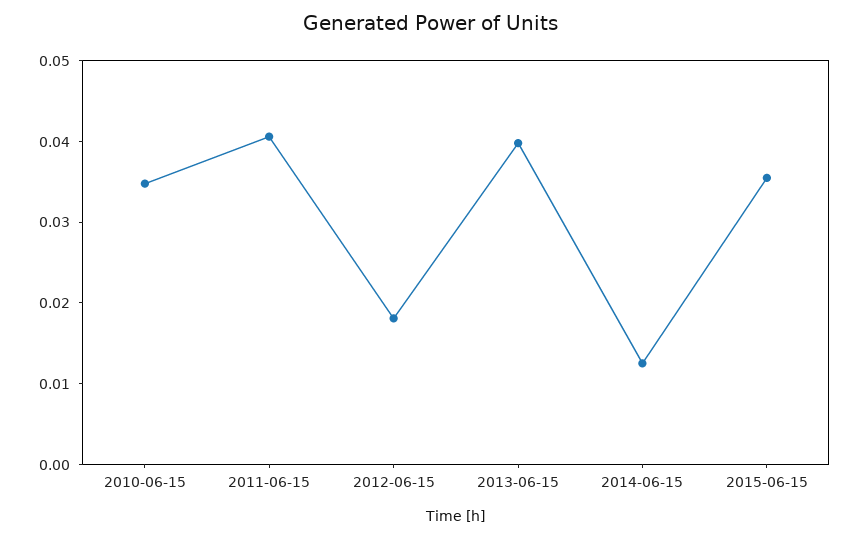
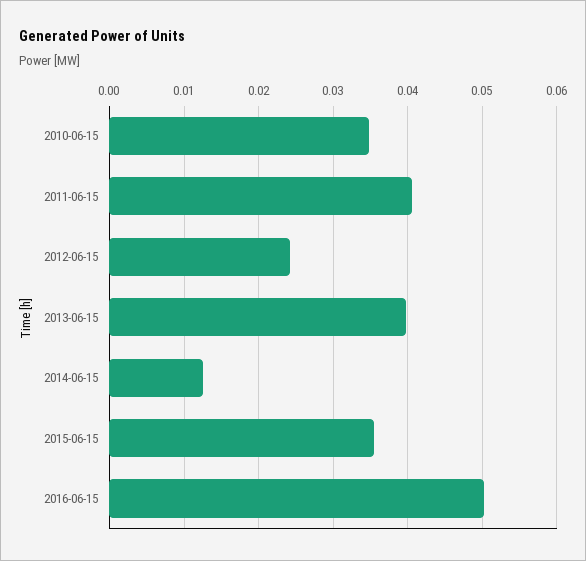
2012-06-15: 0.018 -> 0.024
2016-06-15: none -> 0.05

